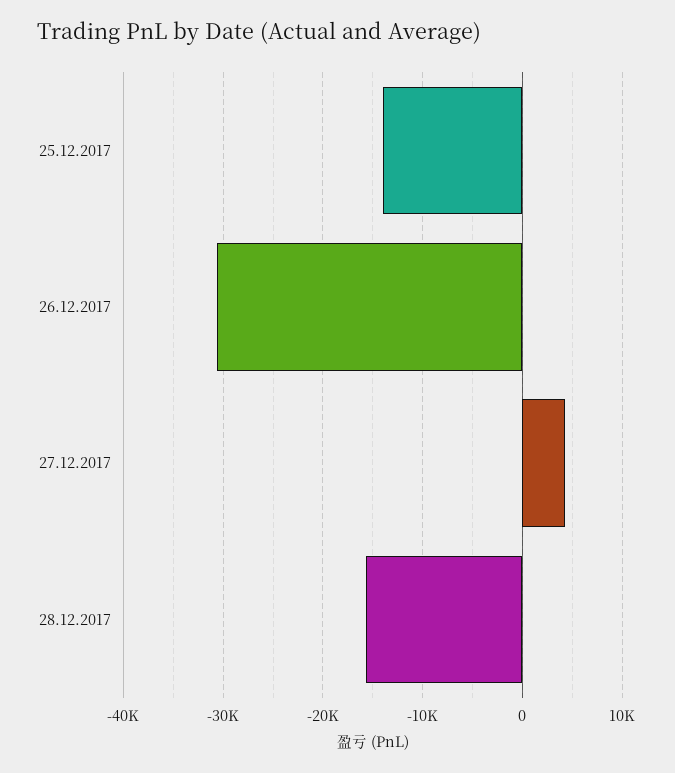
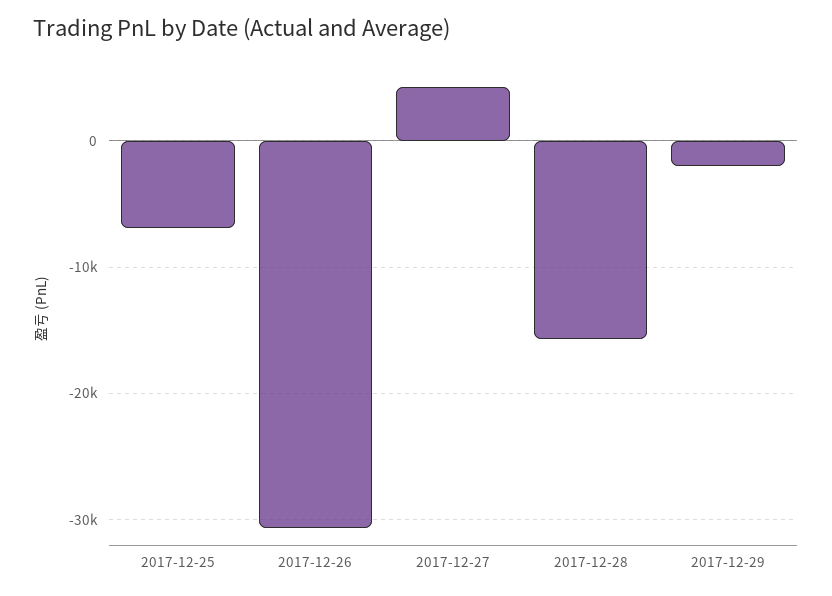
25.12.2017: -14000 -> -7000
2017-12-29: none -> -2000

